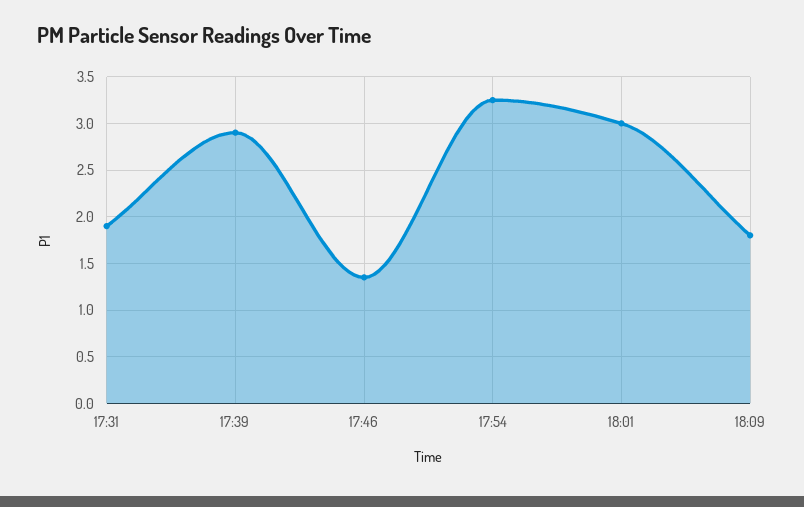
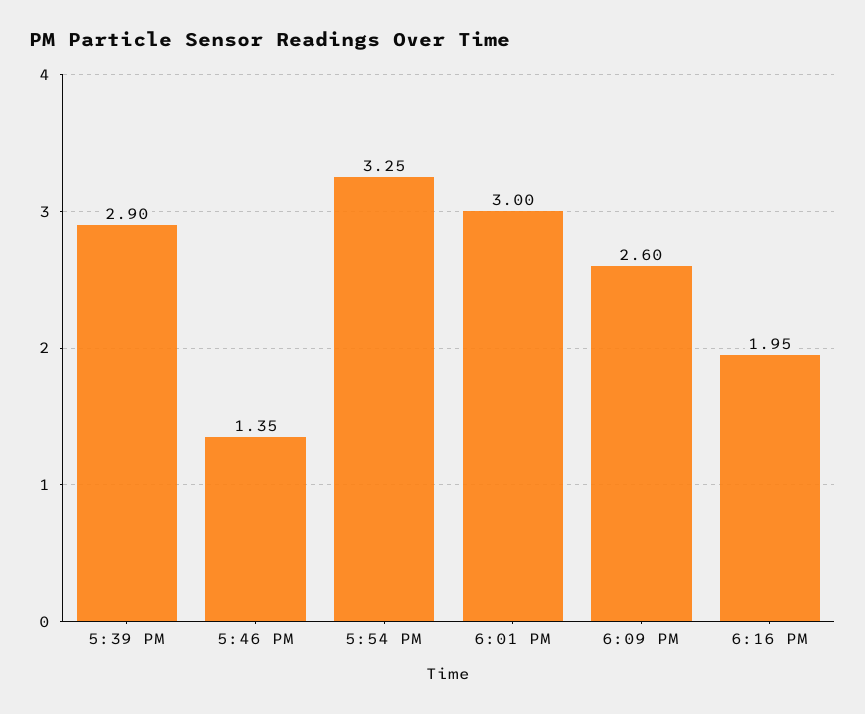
17:31: 1.9 -> none
18:09: 1.8 -> 2.6
6:16 PM: none -> 1.95

